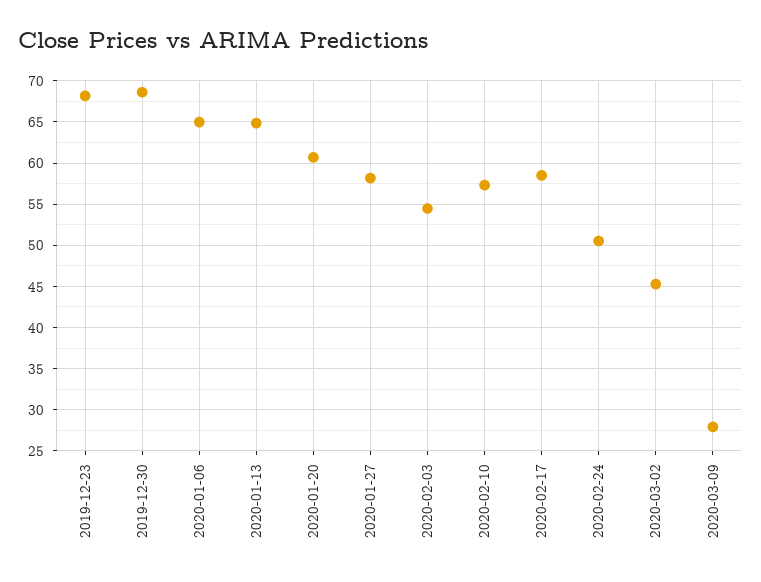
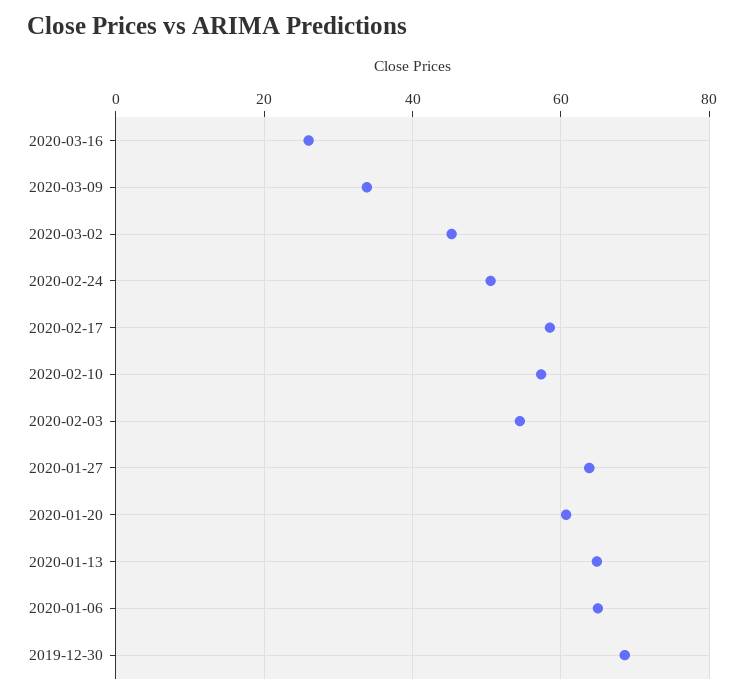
2019-12-23: 68 -> none
2020-01-27: 58 -> 64
2020-03-09: 28 -> 34
2020-03-16: none -> 26

